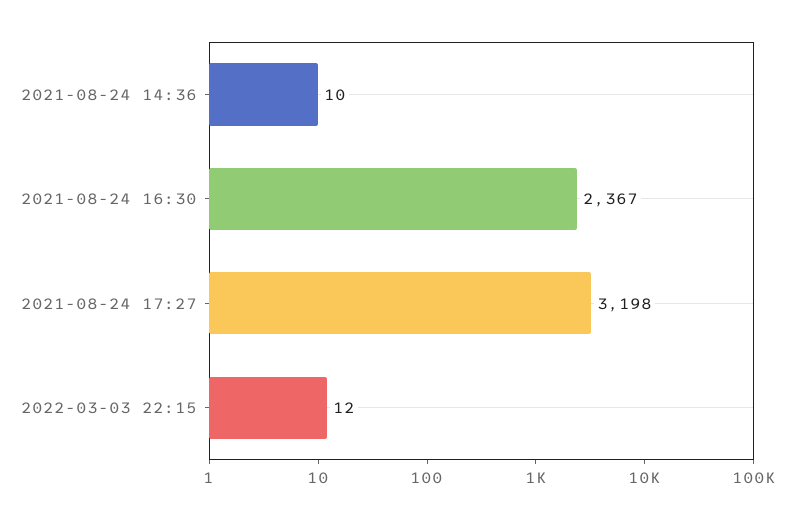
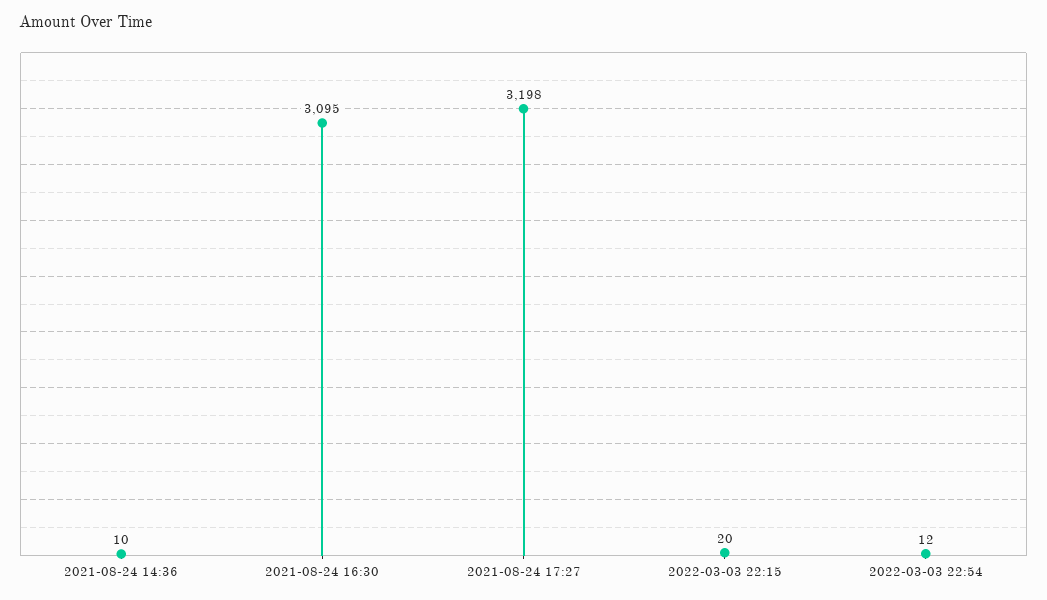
2021-08-24 16:30: 2367 -> 3095
2022-03-03 22:15: 12 -> 20
2022-03-03 22:54: none -> 12

